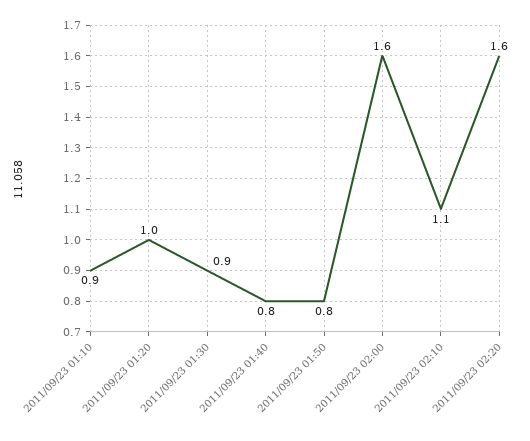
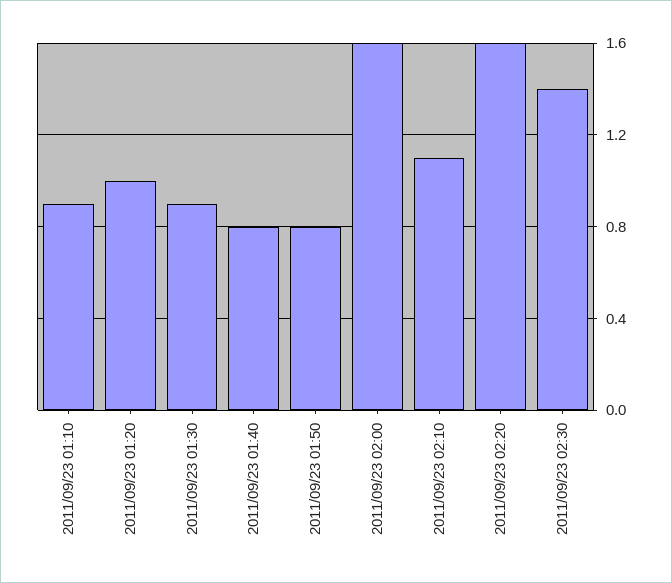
2011/09/23 02:30: none -> 1.4

